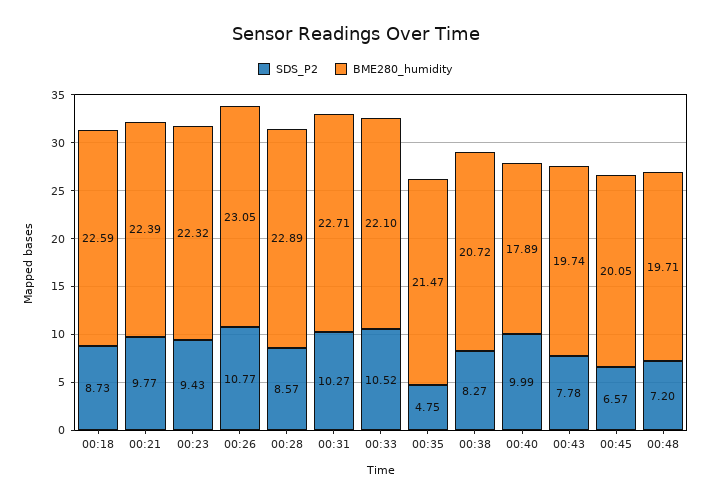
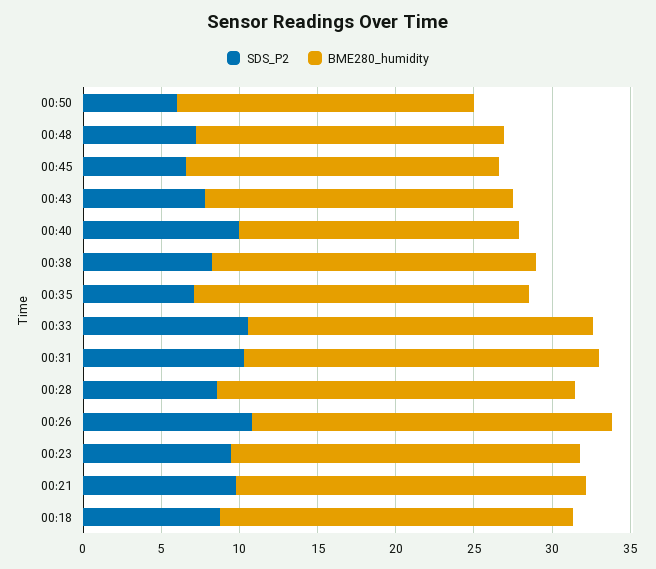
SDS_P2, 00:35: 4.75 -> 7
SDS_P2, 00:50: none -> 6
BME280_humidity, 00:50: none -> 19

